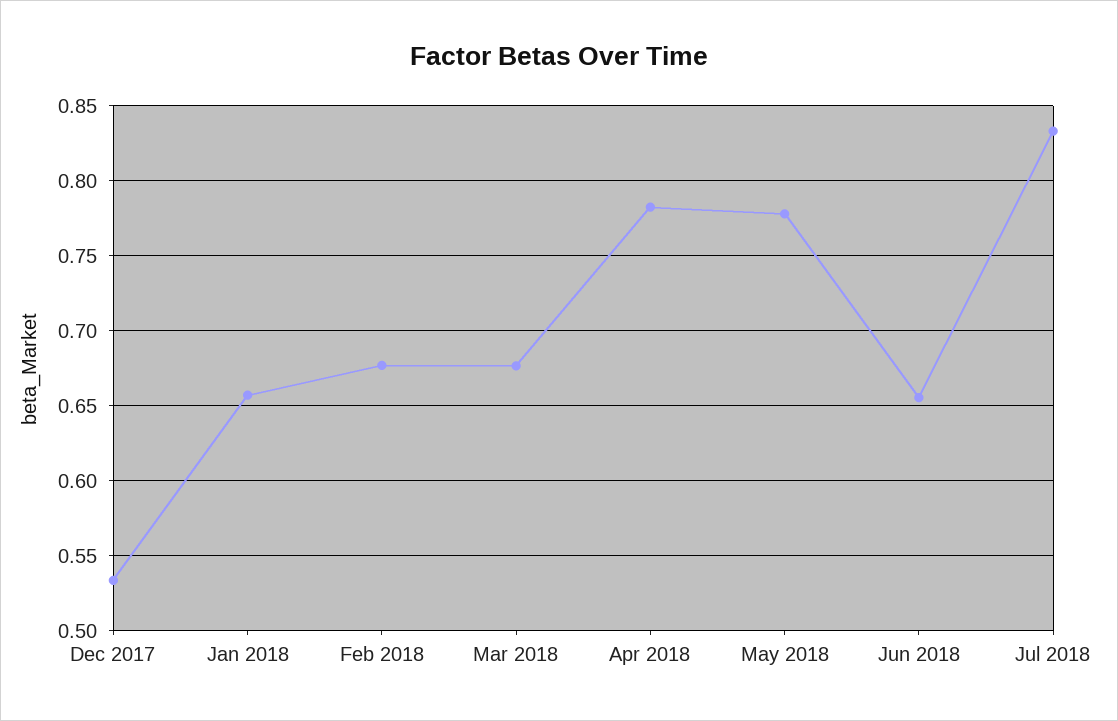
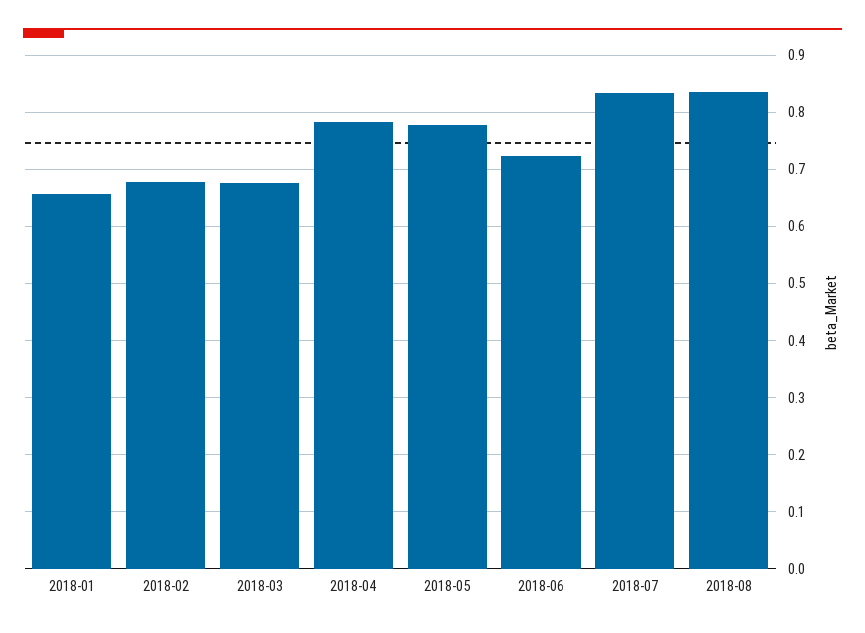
Dec 2017: 0.535 -> none
Jun 2018: 0.655 -> 0.72
2018-08: none -> 0.84

